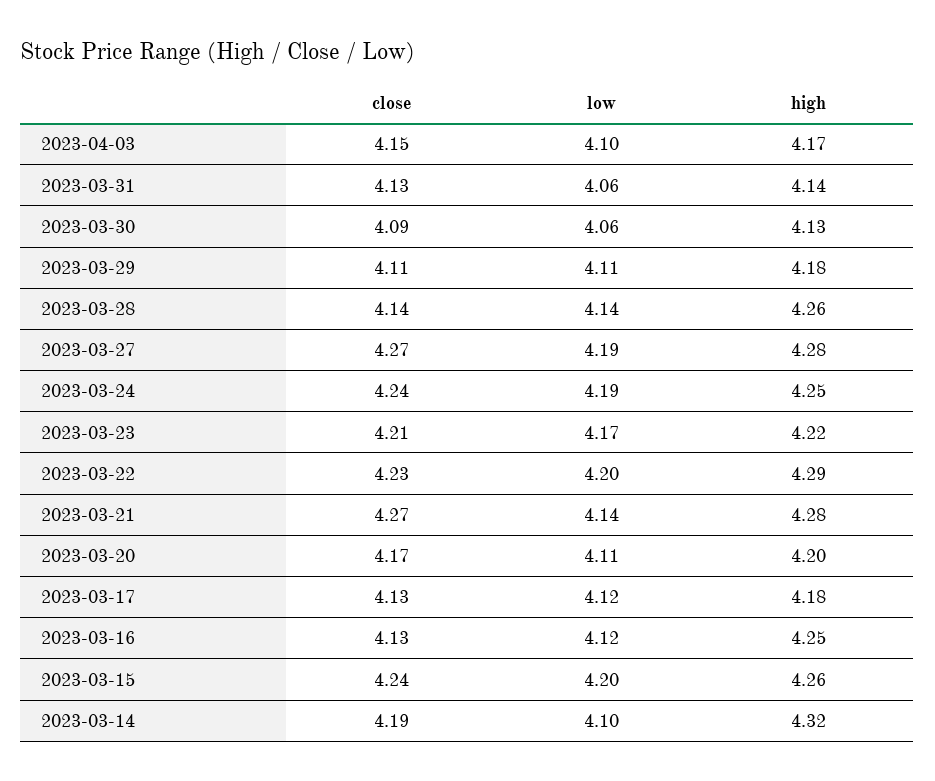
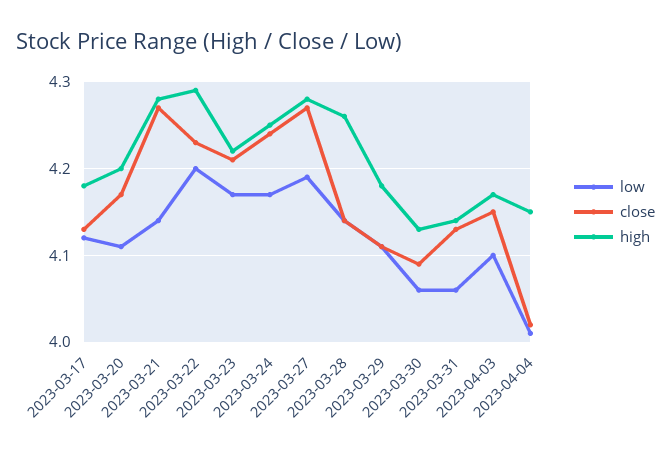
low, 2023-03-24: 4.19 -> 4.17
close, 2023-03-16: 4.13 -> none
low, 2023-03-16: 4.12 -> none
high, 2023-03-16: 4.25 -> none
close, 2023-03-15: 4.24 -> none
low, 2023-03-15: 4.2 -> none
high, 2023-03-15: 4.26 -> none
close, 2023-03-14: 4.19 -> none
low, 2023-03-14: 4.1 -> none
high, 2023-03-14: 4.32 -> none
low, 2023-04-04: none -> 4.01
close, 2023-04-04: none -> 4.02
high, 2023-04-04: none -> 4.15

